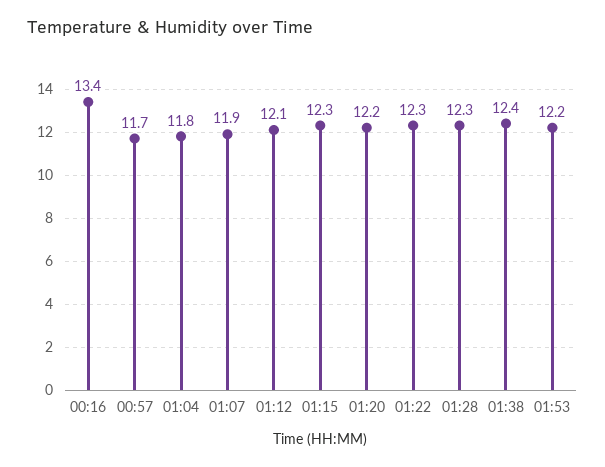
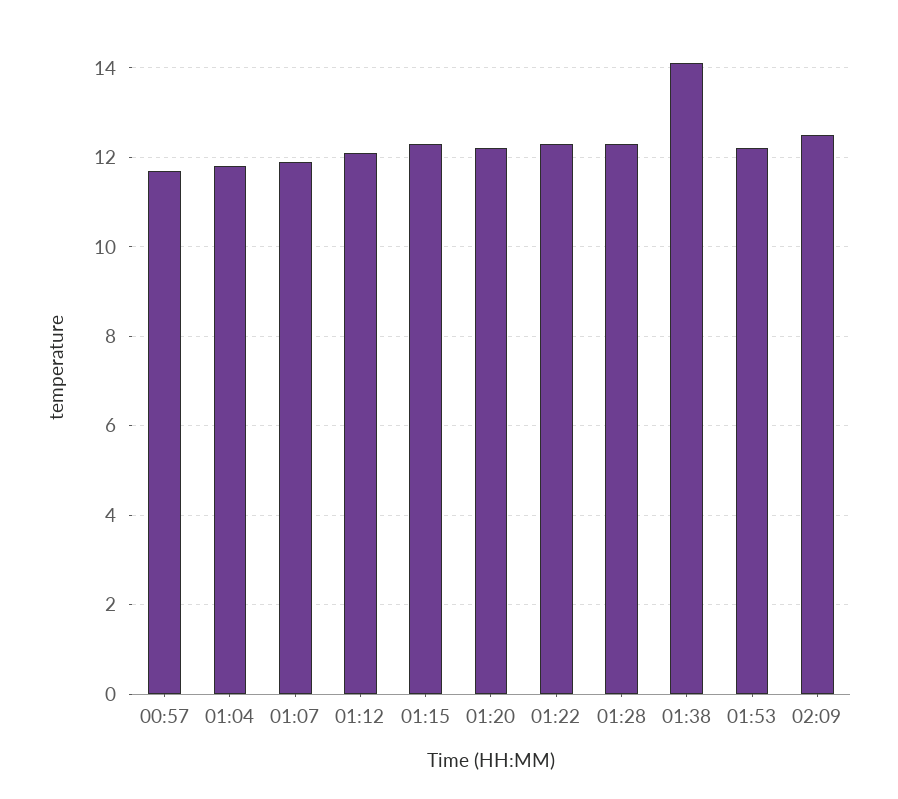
00:16: 13.4 -> none
01:38: 12.4 -> 14
02:09: none -> 12.5

